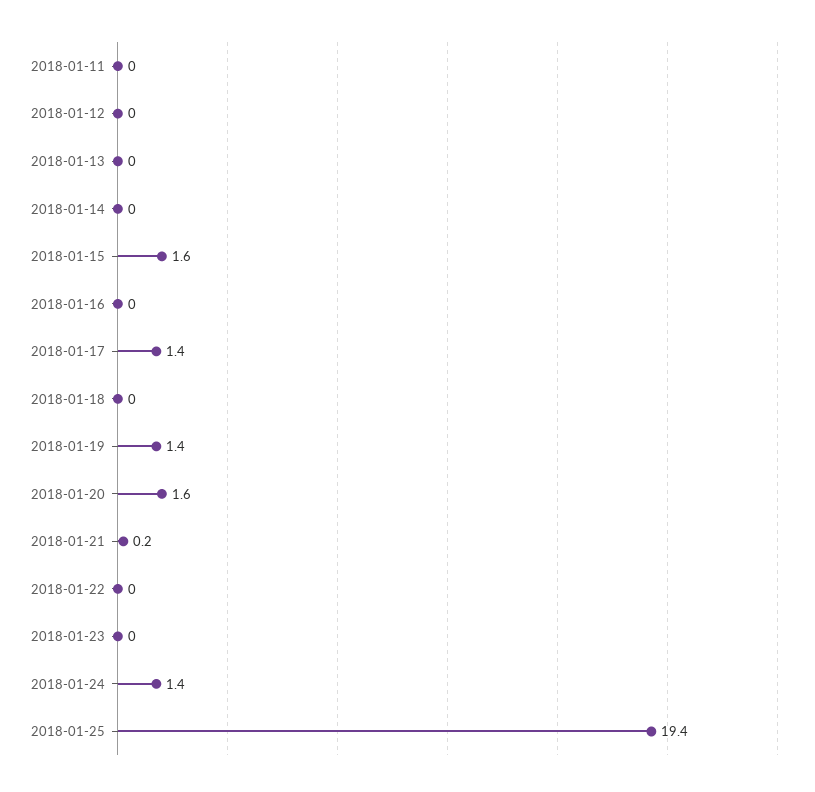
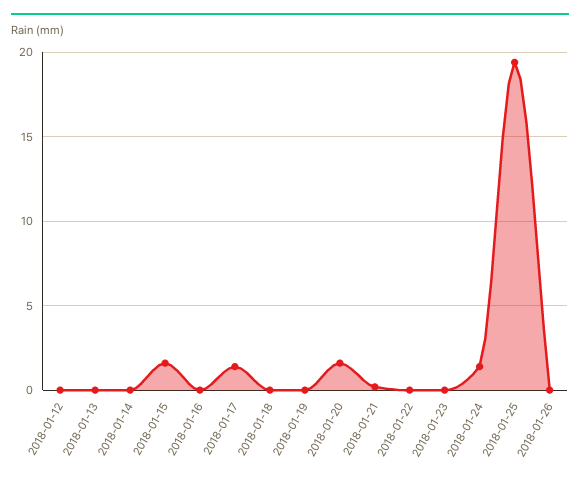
2018-01-11: 0 -> none
2018-01-19: 1.4 -> 0
2018-01-26: none -> 0

